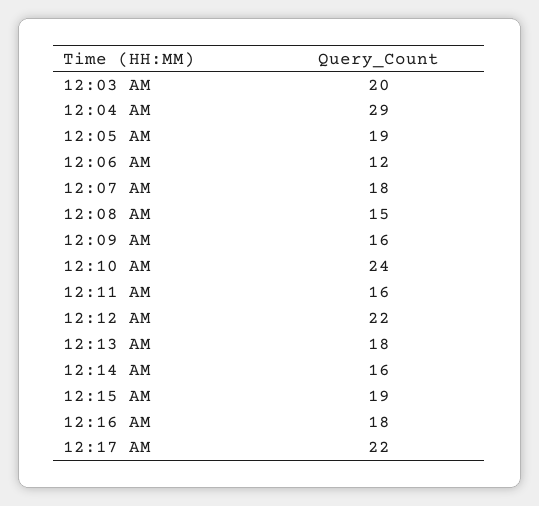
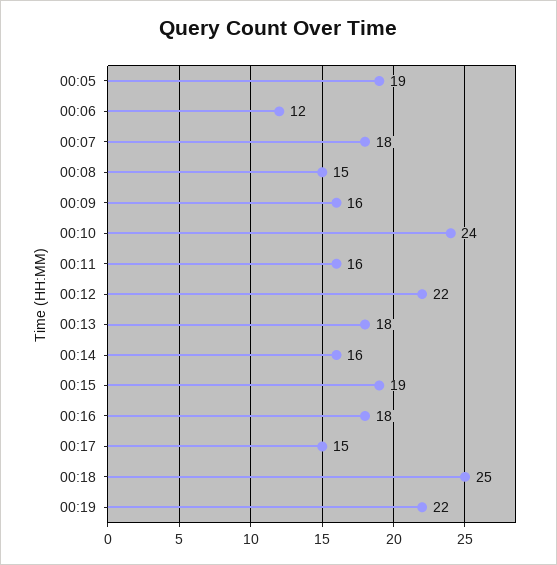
12:03 AM: 20 -> none
12:04 AM: 29 -> none
12:17 AM: 22 -> 15
00:18: none -> 25
00:19: none -> 22

